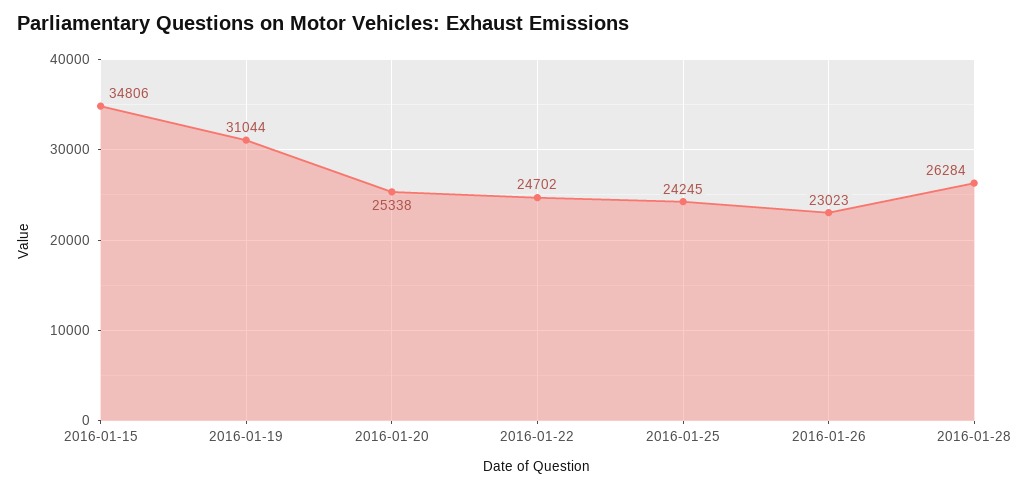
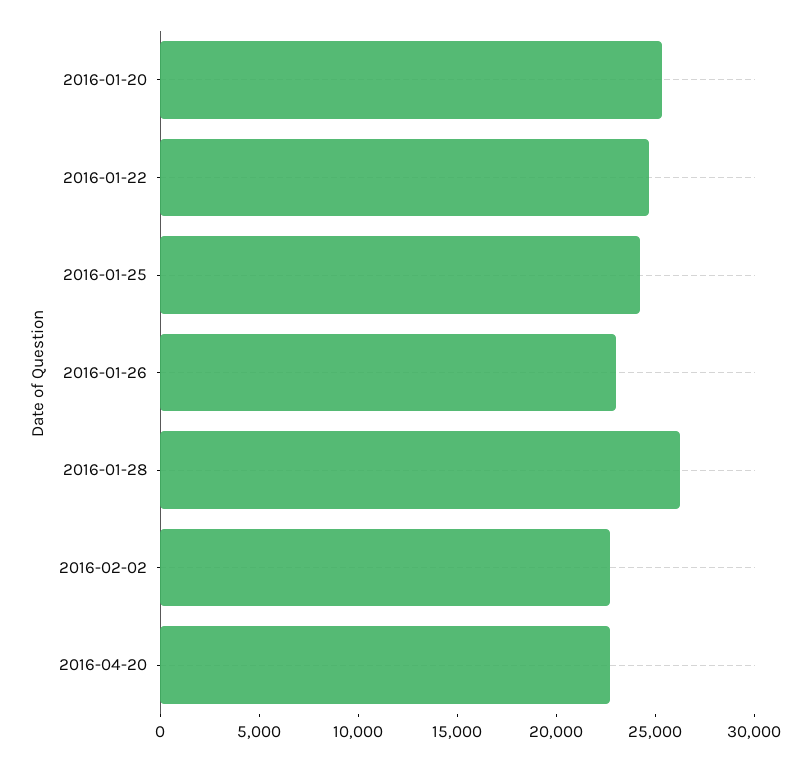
2016-01-15: 34806 -> none
2016-01-19: 31044 -> none
2016-02-02: none -> 23000
2016-04-20: none -> 23000

